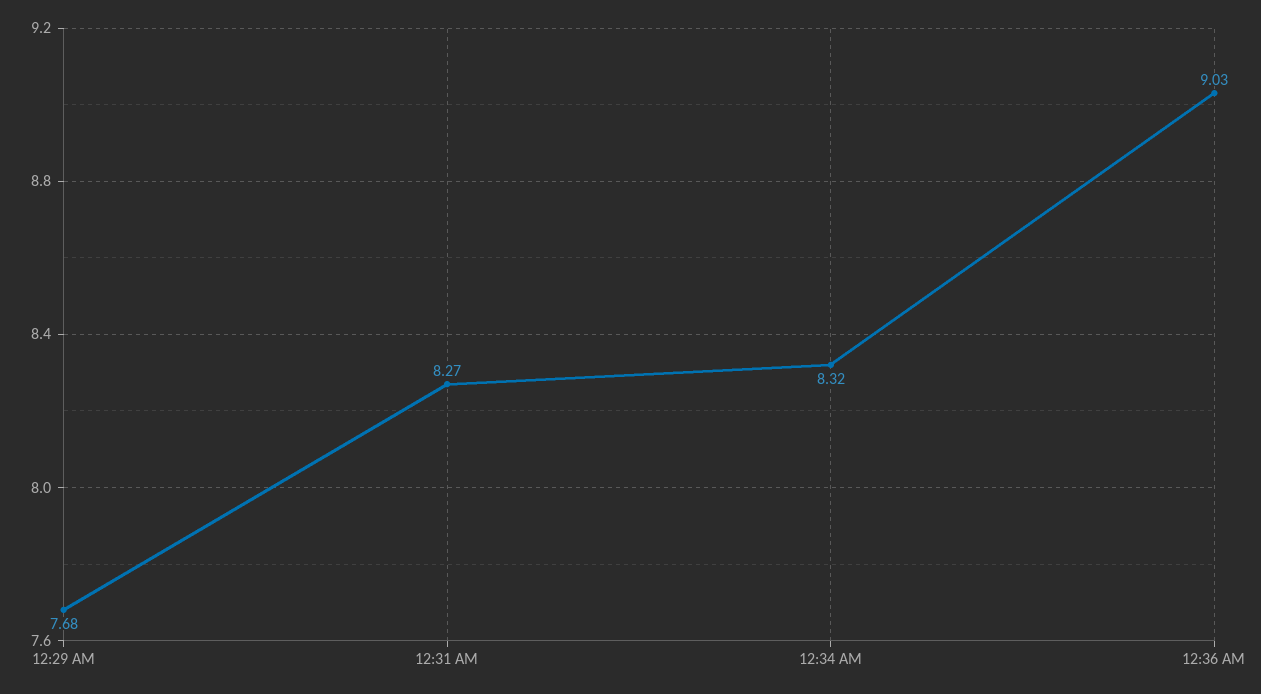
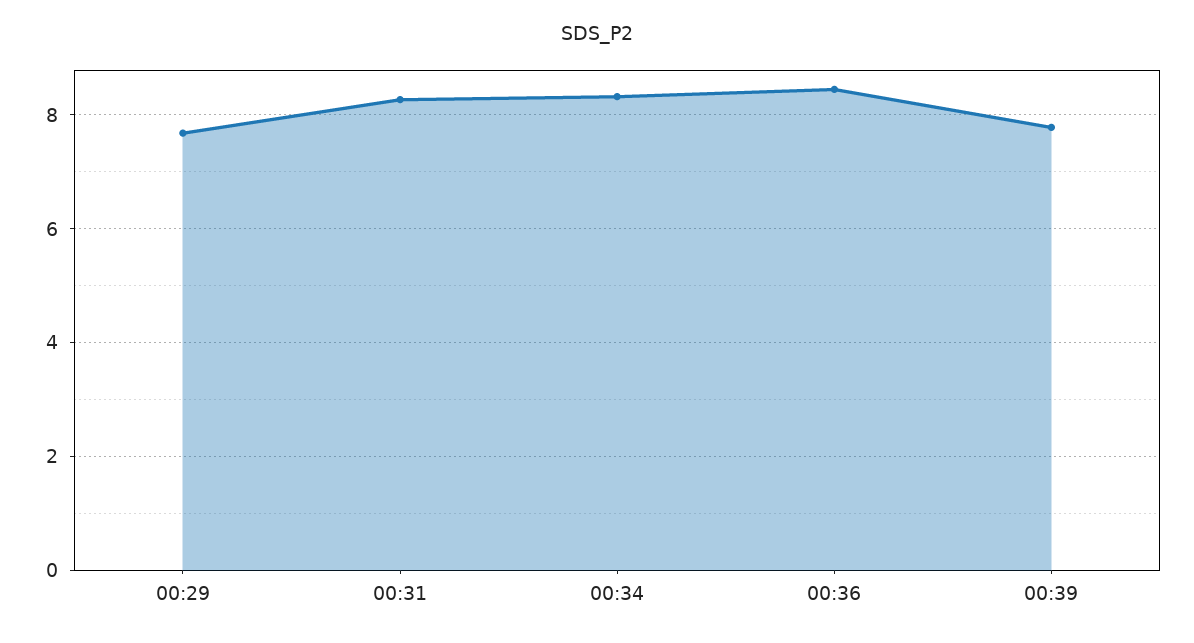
12:36 AM: 9.03 -> 8.4
00:39: none -> 7.8

